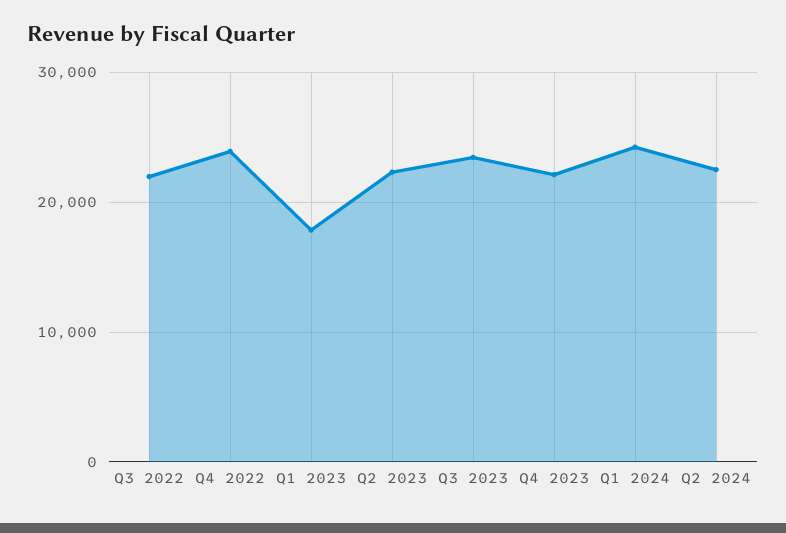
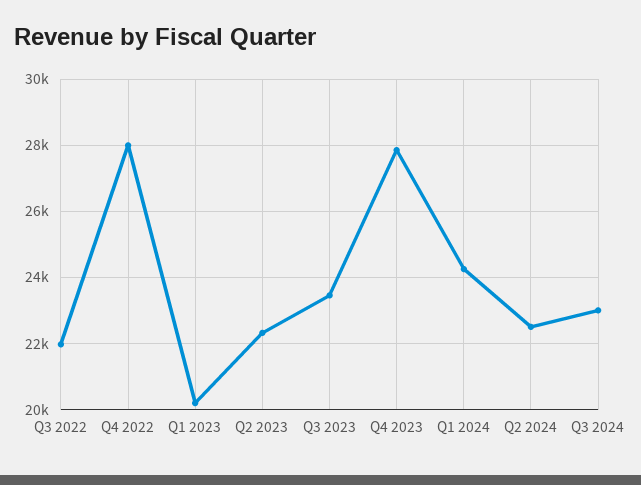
Q4 2022: 24000 -> 28000
Q1 2023: 18000 -> 20200
Q4 2023: 22000 -> 27800
Q3 2024: none -> 23000

